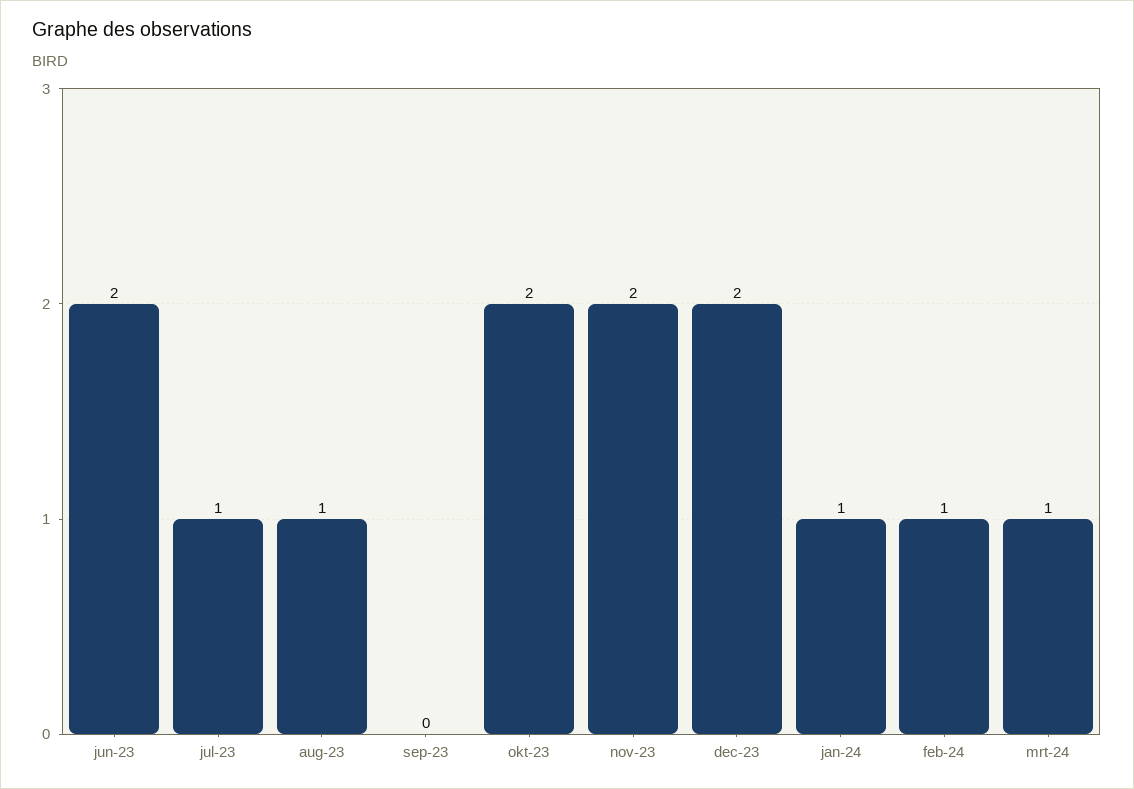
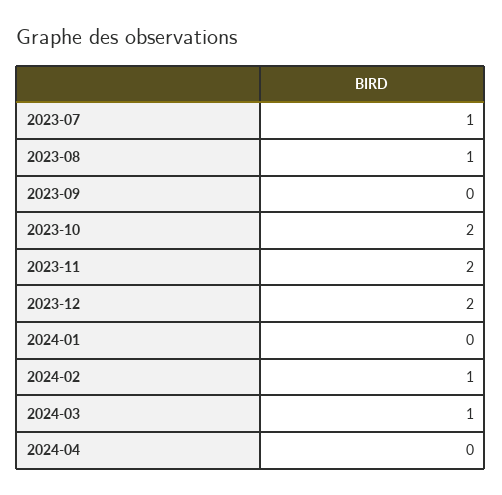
jun-23: 2 -> none
jan-24: 1 -> 0
2024-04: none -> 0

